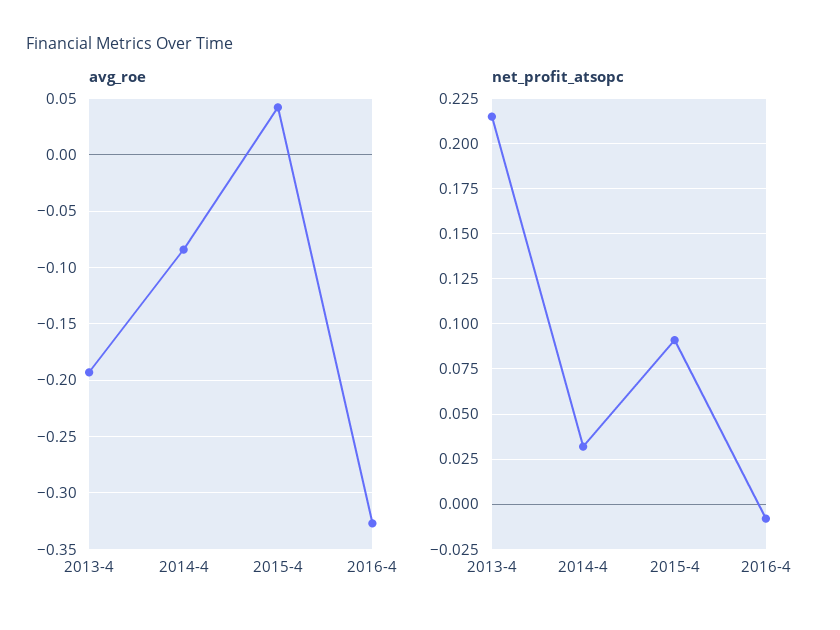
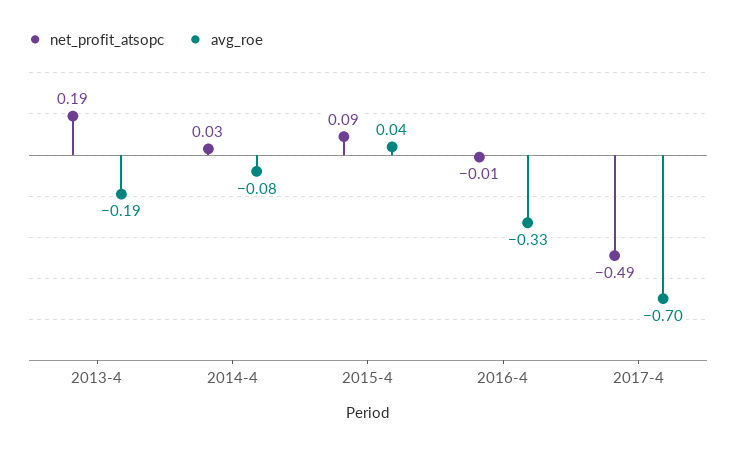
net_profit_atsopc, 2013-4: 0.215 -> 0.19
net_profit_atsopc, 2017-4: none -> -0.49
avg_roe, 2017-4: none -> -0.7

